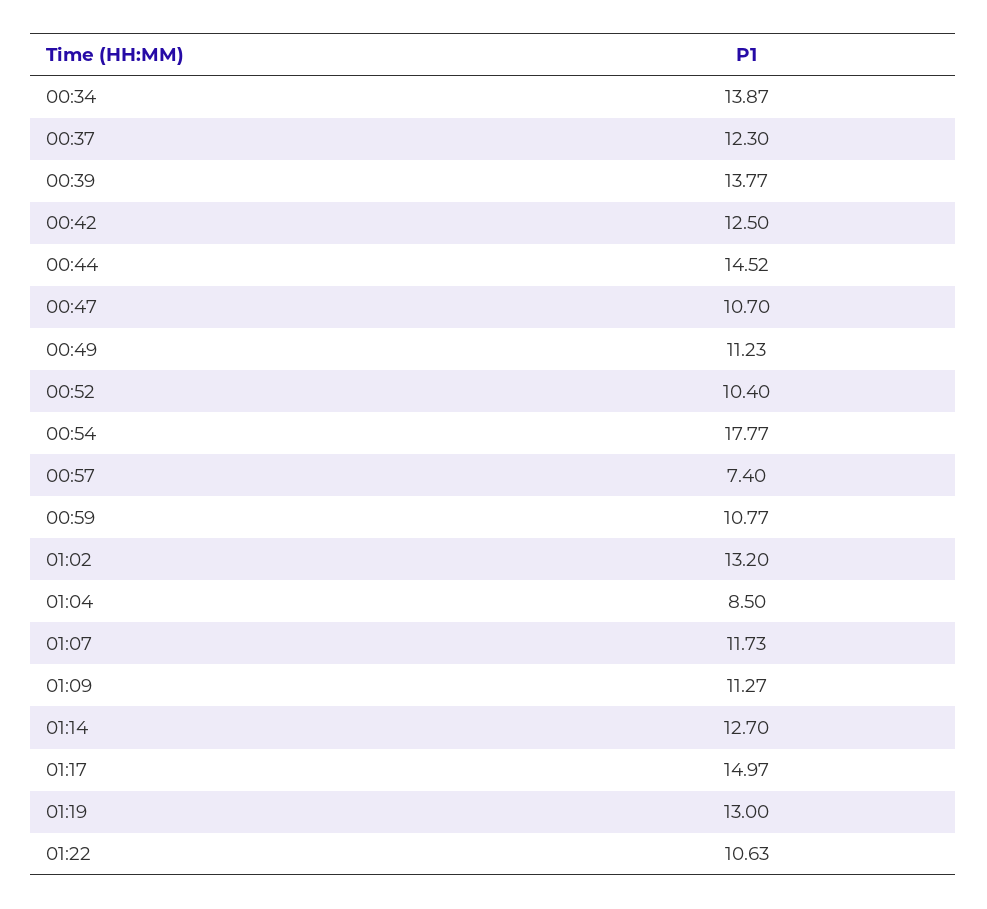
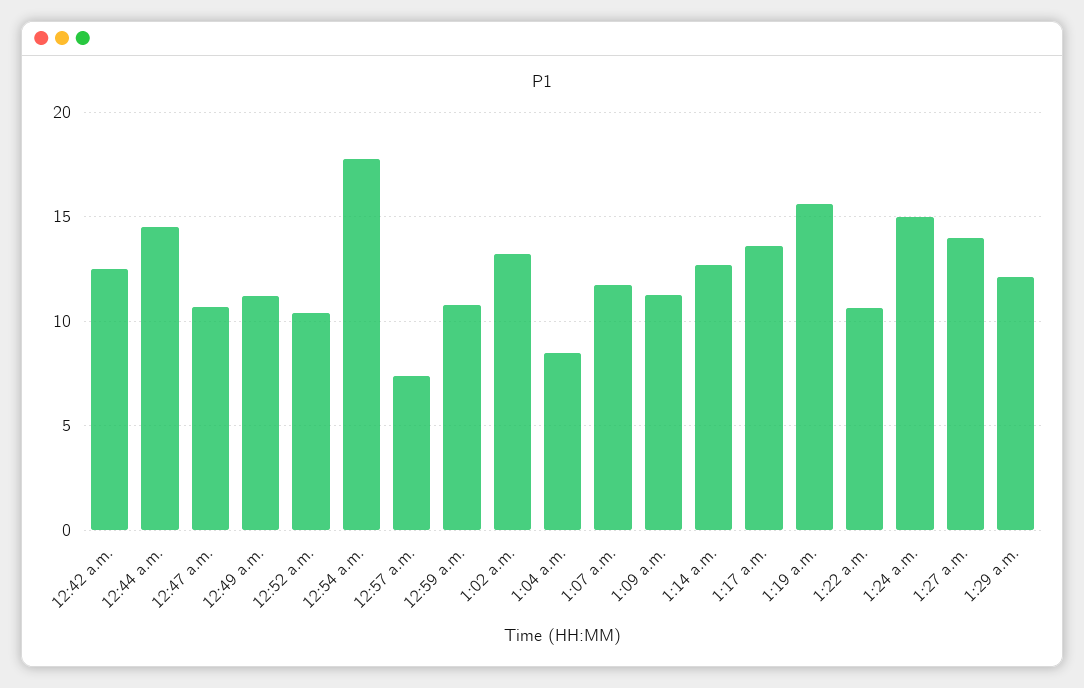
00:34: 13.87 -> none
00:37: 12.3 -> none
00:39: 13.77 -> none
01:17: 14.97 -> 13.5
01:19: 13 -> 15.5
1:24 a.m.: none -> 15
1:27 a.m.: none -> 14
1:29 a.m.: none -> 12

